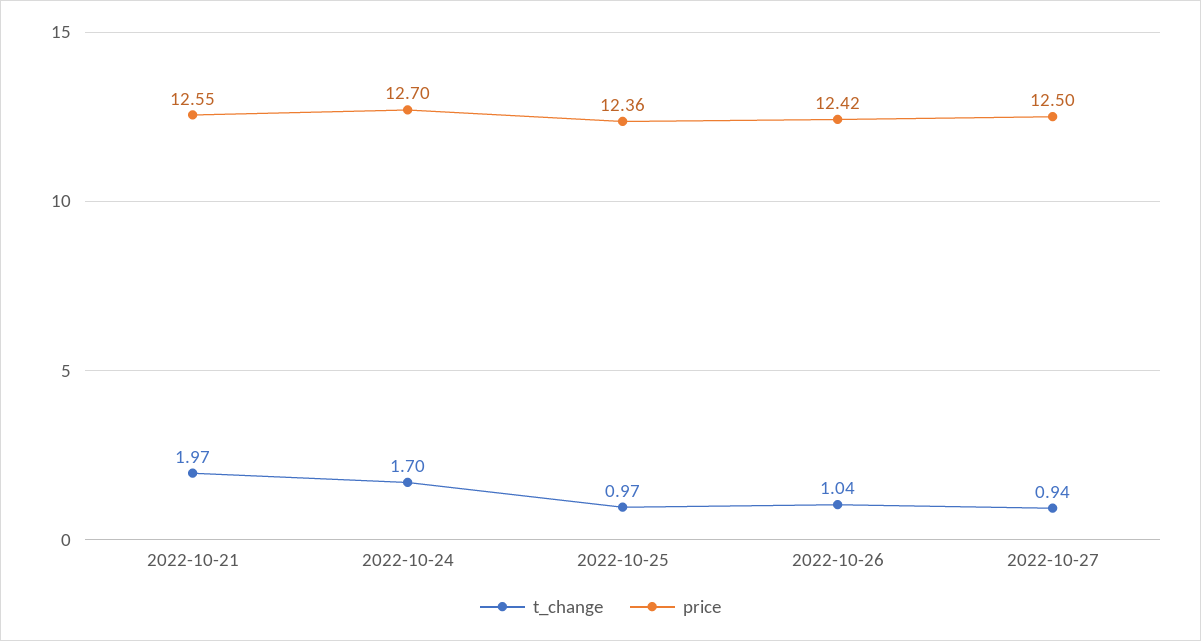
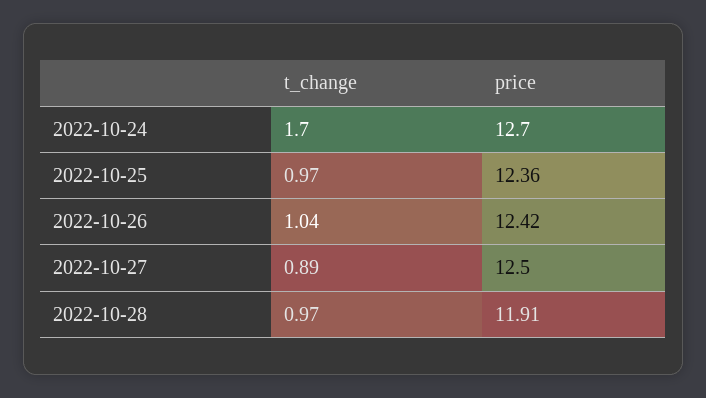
t_change, 2022-10-21: 1.97 -> none
price, 2022-10-21: 12.55 -> none
t_change, 2022-10-27: 0.94 -> 0.89
t_change, 2022-10-28: none -> 0.97
price, 2022-10-28: none -> 11.91

